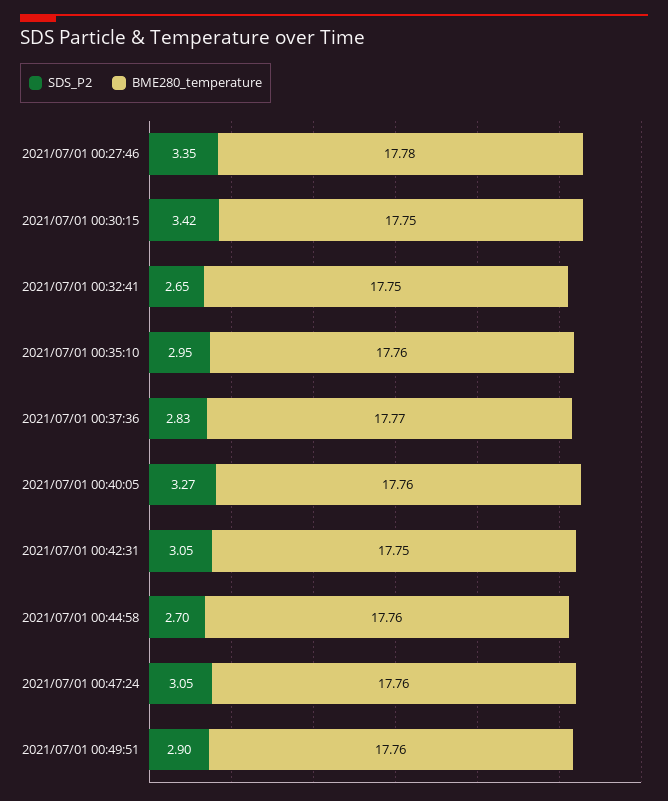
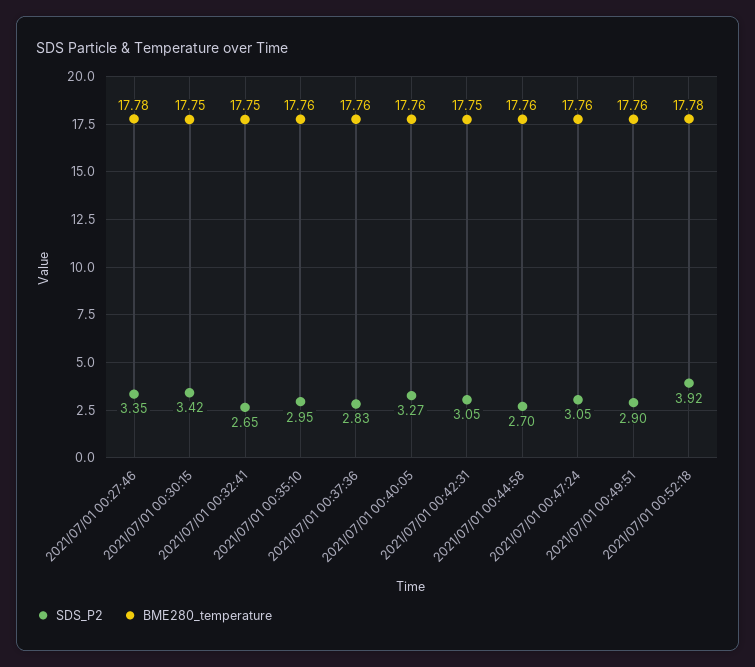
BME280_temperature, 2021/07/01 00:37:36: 17.77 -> 17.76
SDS_P2, 2021/07/01 00:52:18: none -> 3.92
BME280_temperature, 2021/07/01 00:52:18: none -> 17.78

